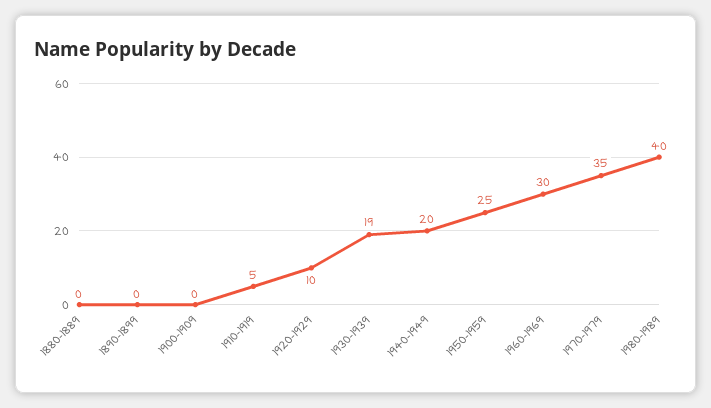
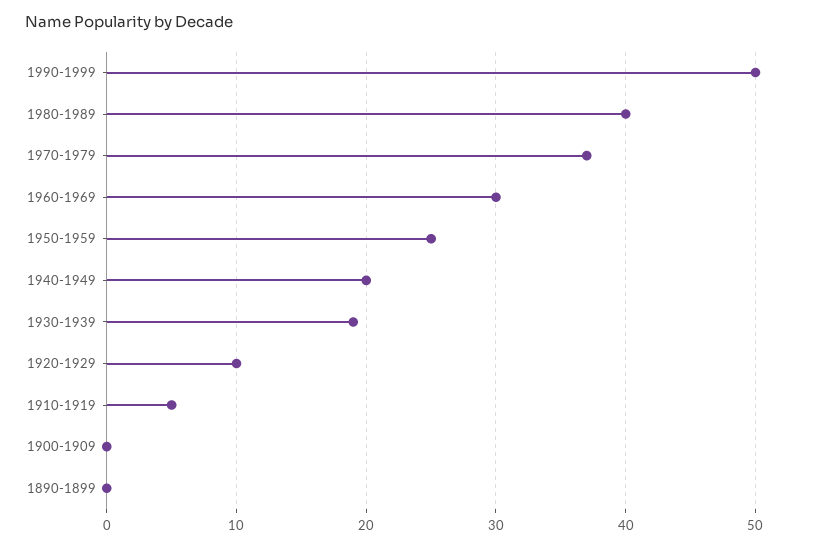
1880-1889: 0 -> none
1970-1979: 35 -> 37
1990-1999: none -> 50

